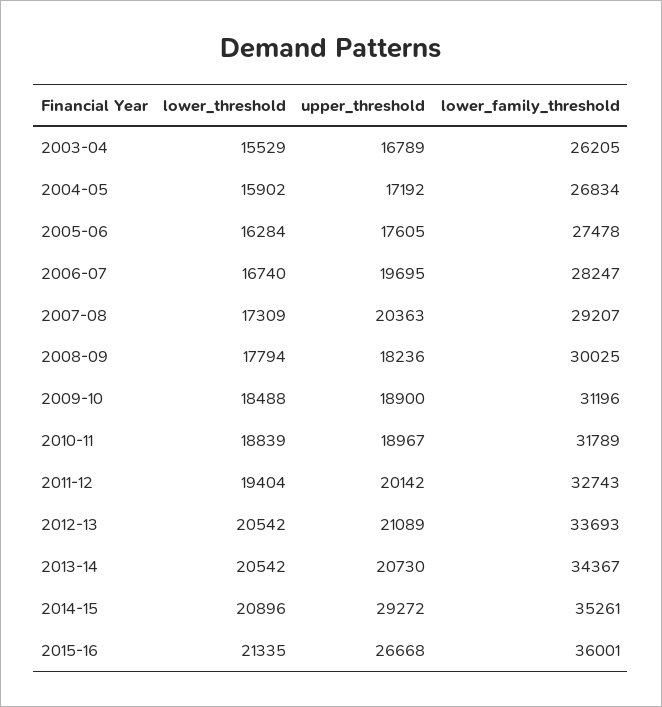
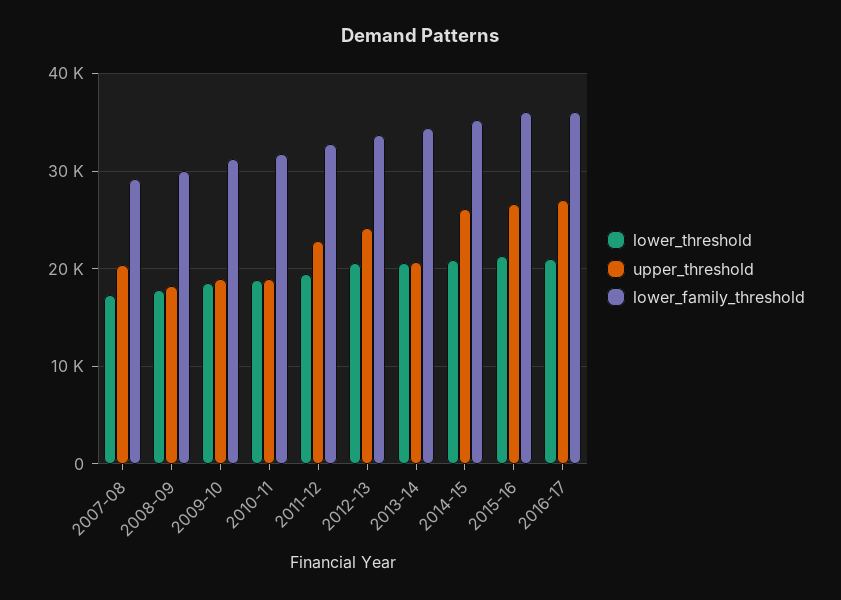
lower_threshold, 2003-04: 15529 -> none
upper_threshold, 2003-04: 16789 -> none
lower_family_threshold, 2003-04: 26205 -> none
lower_threshold, 2004-05: 15902 -> none
upper_threshold, 2004-05: 17192 -> none
lower_family_threshold, 2004-05: 26834 -> none
lower_threshold, 2005-06: 16284 -> none
upper_threshold, 2005-06: 17605 -> none
lower_family_threshold, 2005-06: 27478 -> none
lower_threshold, 2006-07: 16740 -> none
upper_threshold, 2006-07: 19695 -> none
lower_family_threshold, 2006-07: 28247 -> none
upper_threshold, 2011-12: 20142 -> 23000
upper_threshold, 2012-13: 21089 -> 24000
upper_threshold, 2014-15: 29272 -> 26000
lower_threshold, 2016-17: none -> 21000
upper_threshold, 2016-17: none -> 27000
lower_family_threshold, 2016-17: none -> 36000

